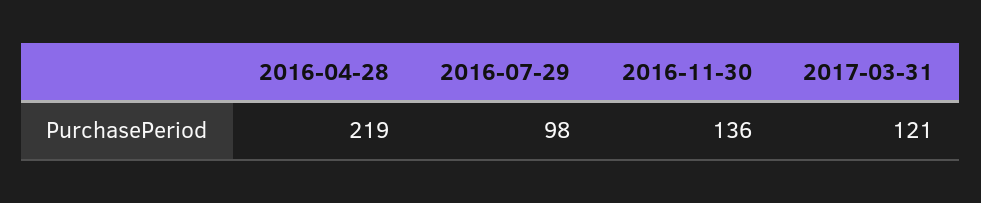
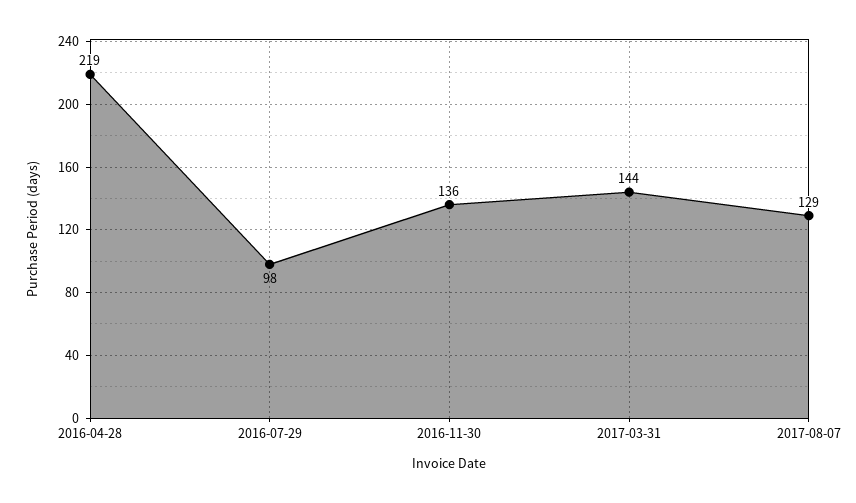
2017-03-31: 121 -> 144
2017-08-07: none -> 129

